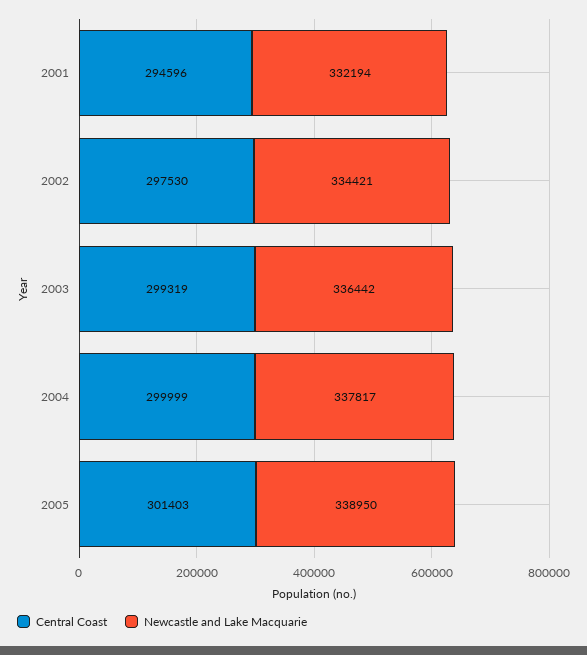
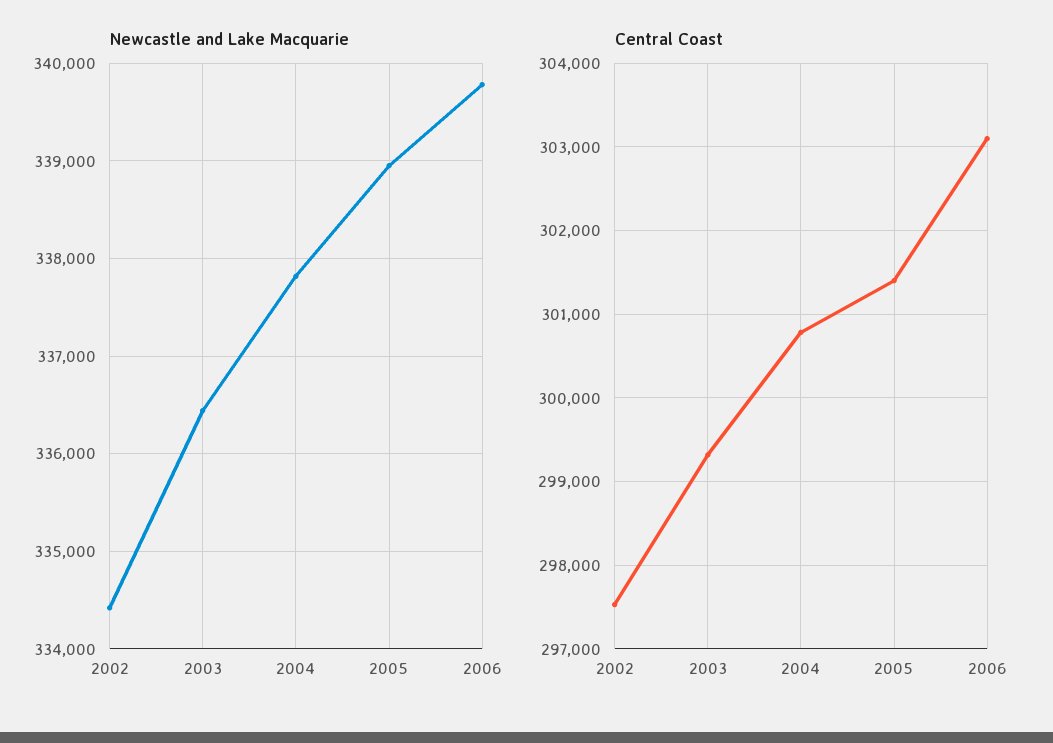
Central Coast, 2001: 294596 -> none
Newcastle and Lake Macquarie, 2001: 332194 -> none
Central Coast, 2004: 299999 -> 300800
Newcastle and Lake Macquarie, 2006: none -> 339800
Central Coast, 2006: none -> 303100

